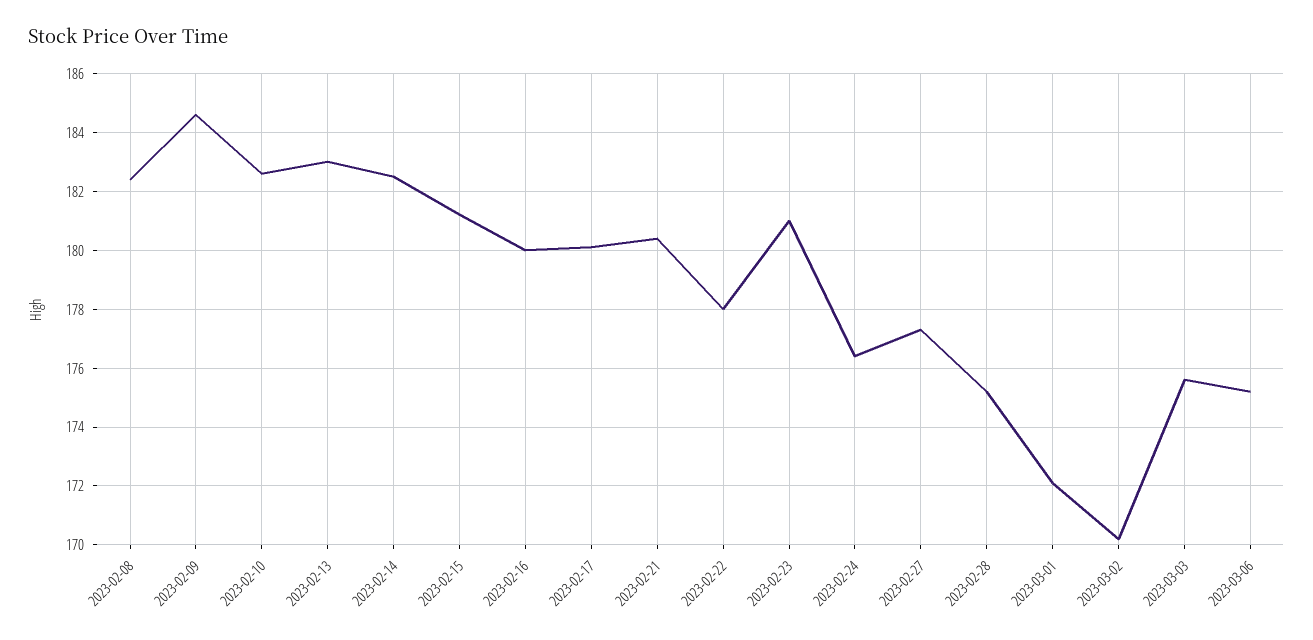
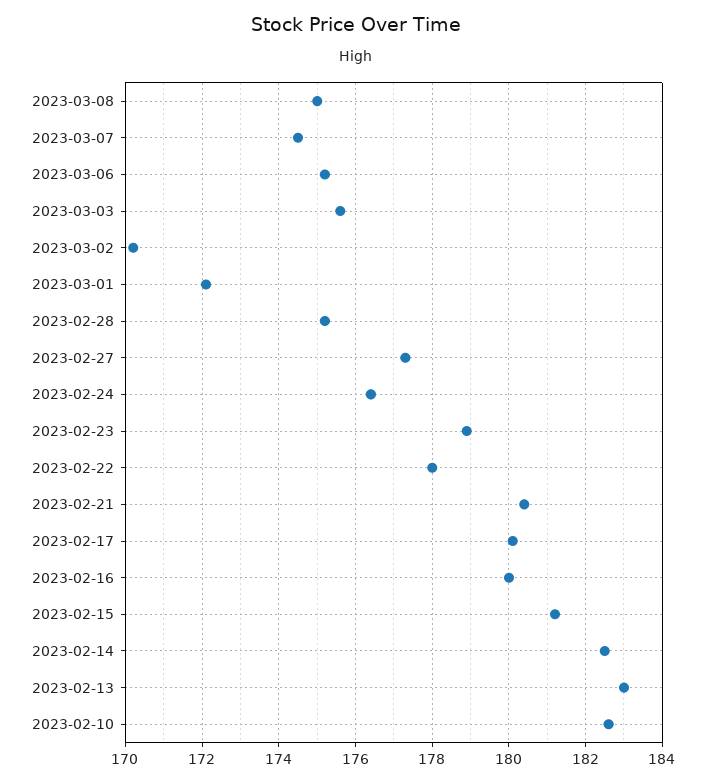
2023-02-08: 182.5 -> none
2023-02-09: 184.5 -> none
2023-02-23: 181 -> 179
2023-03-08: none -> 175
2023-03-07: none -> 174.5

